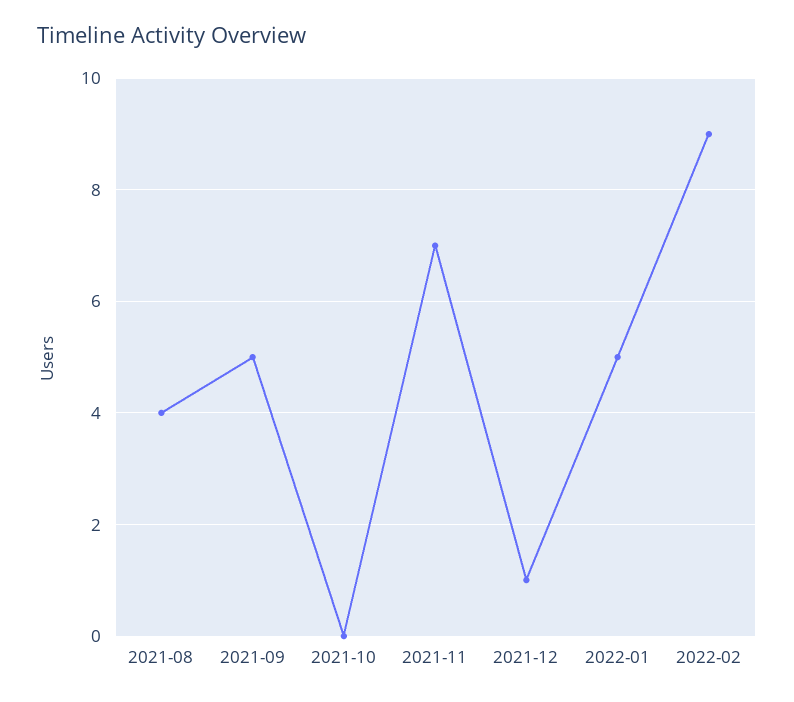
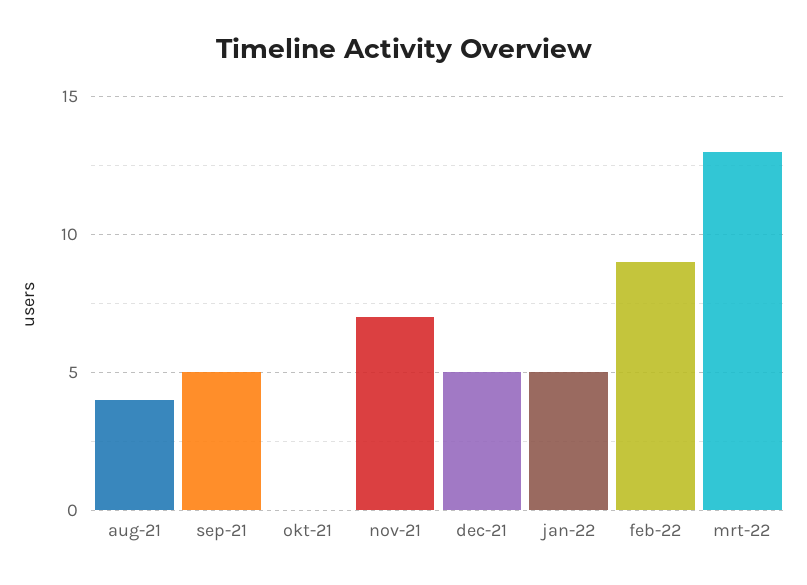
2021-12: 1 -> 5
mrt-22: none -> 13

